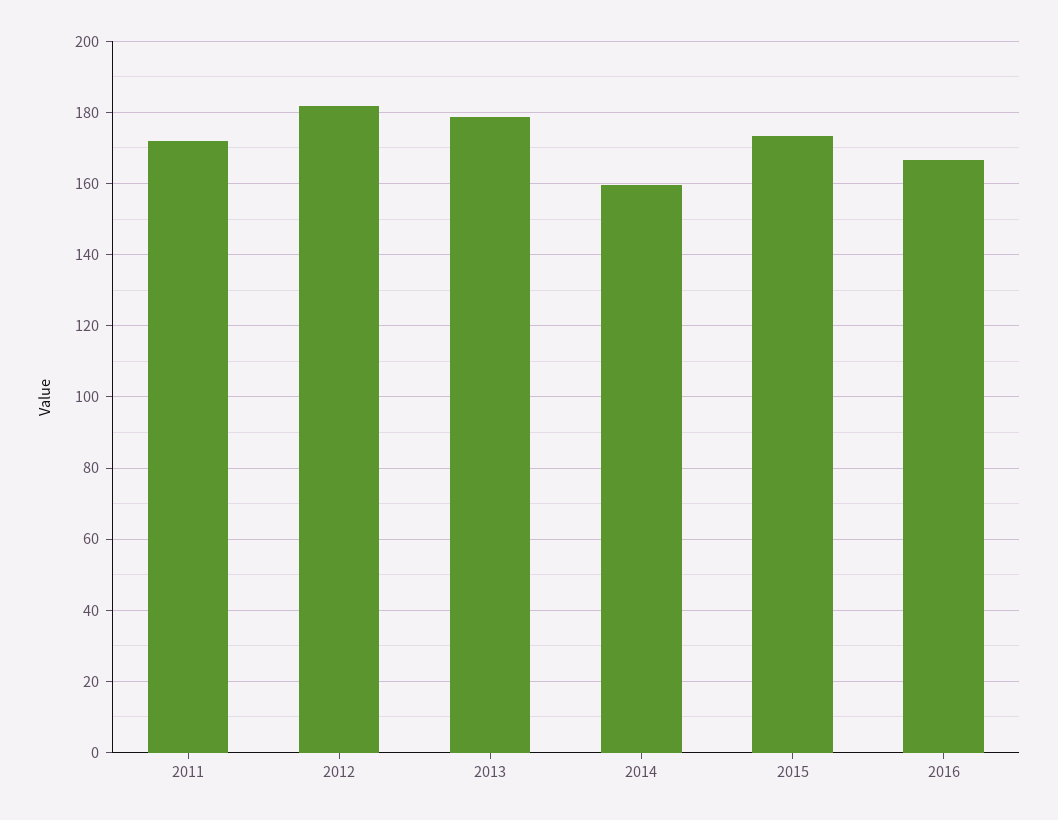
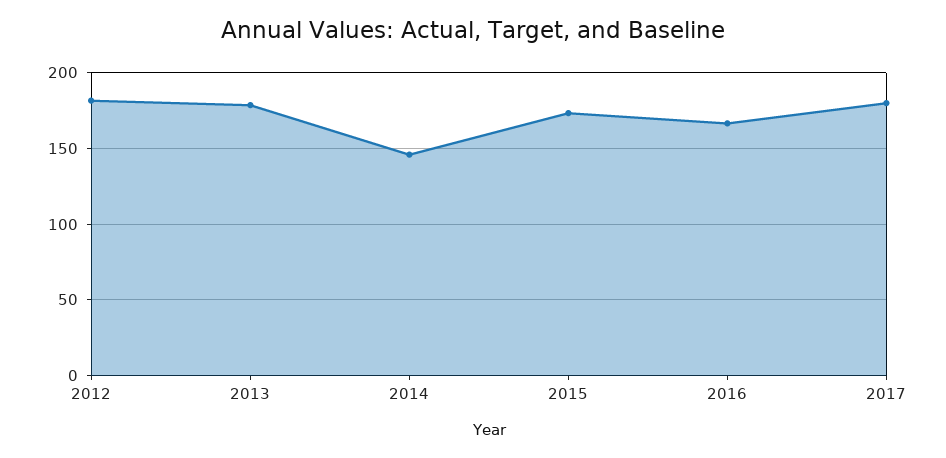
2011: 172 -> none
2014: 160 -> 145
2017: none -> 180

